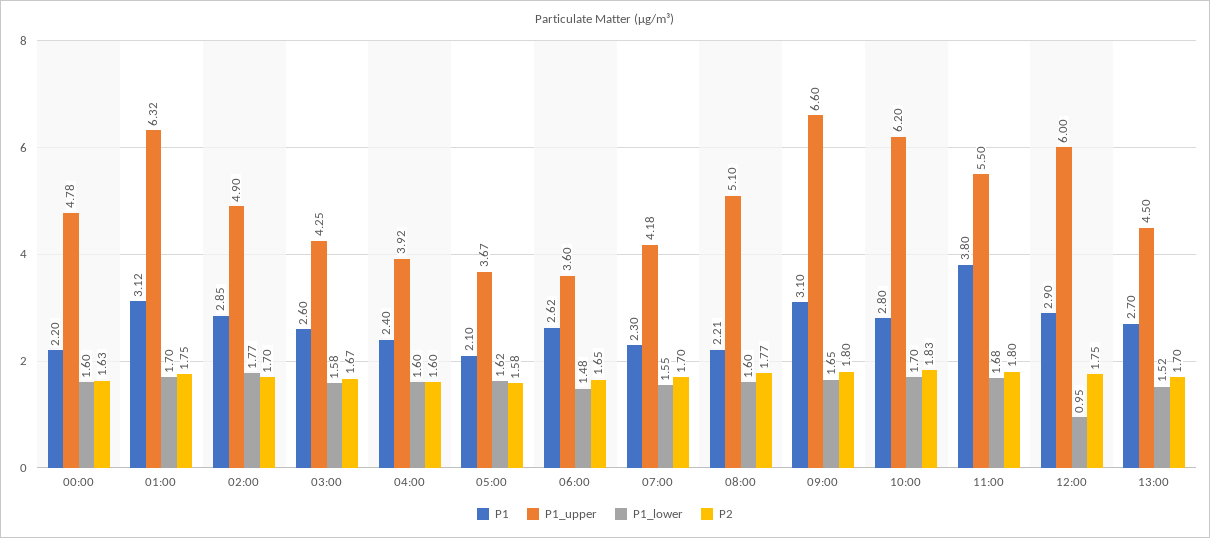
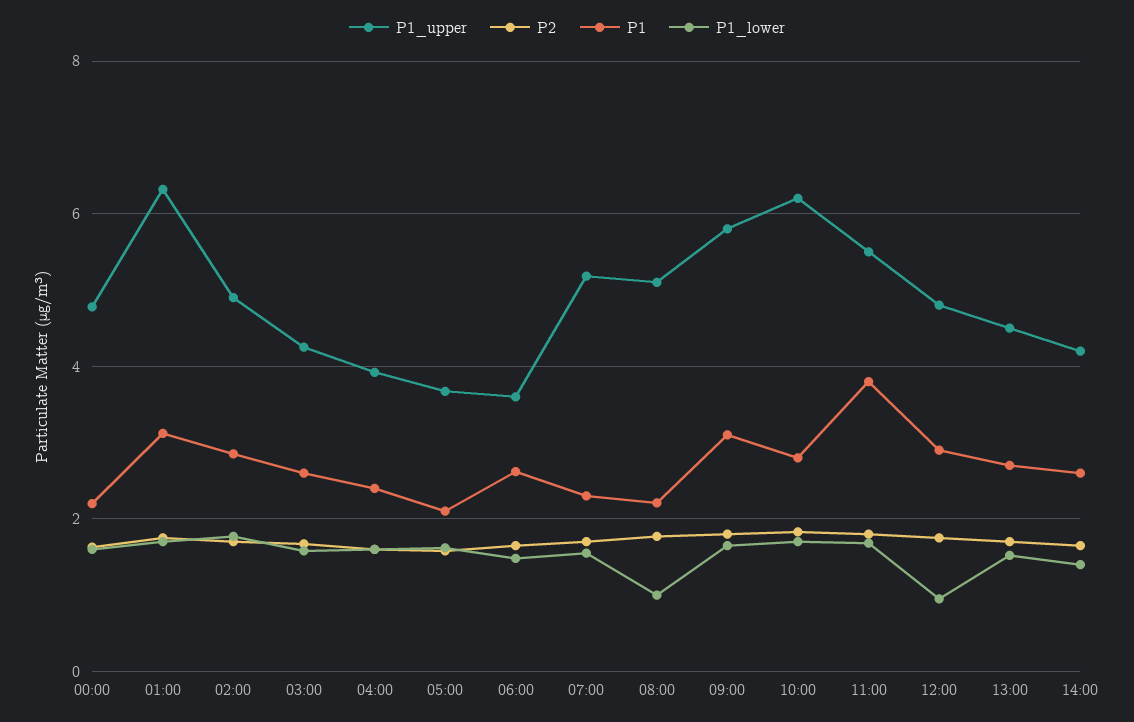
P1_upper, 07:00: 4.18 -> 5.2
P1_lower, 08:00: 1.6 -> 1
P1_upper, 09:00: 6.6 -> 5.8
P1_upper, 12:00: 6 -> 4.8
P1_upper, 14:00: none -> 4.2
P2, 14:00: none -> 1.6
P1, 14:00: none -> 2.6
P1_lower, 14:00: none -> 1.4

